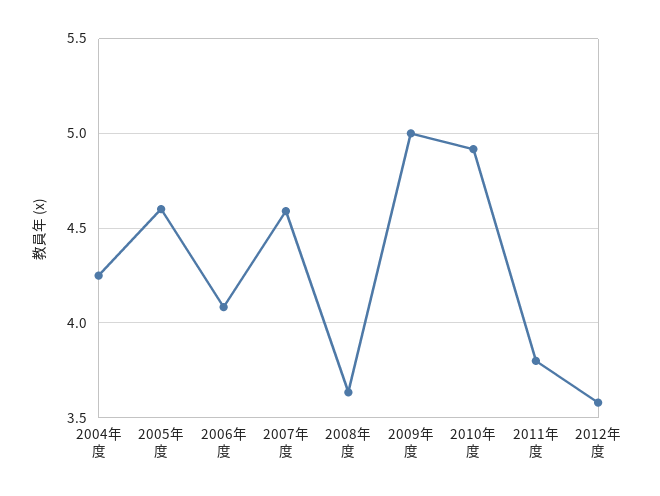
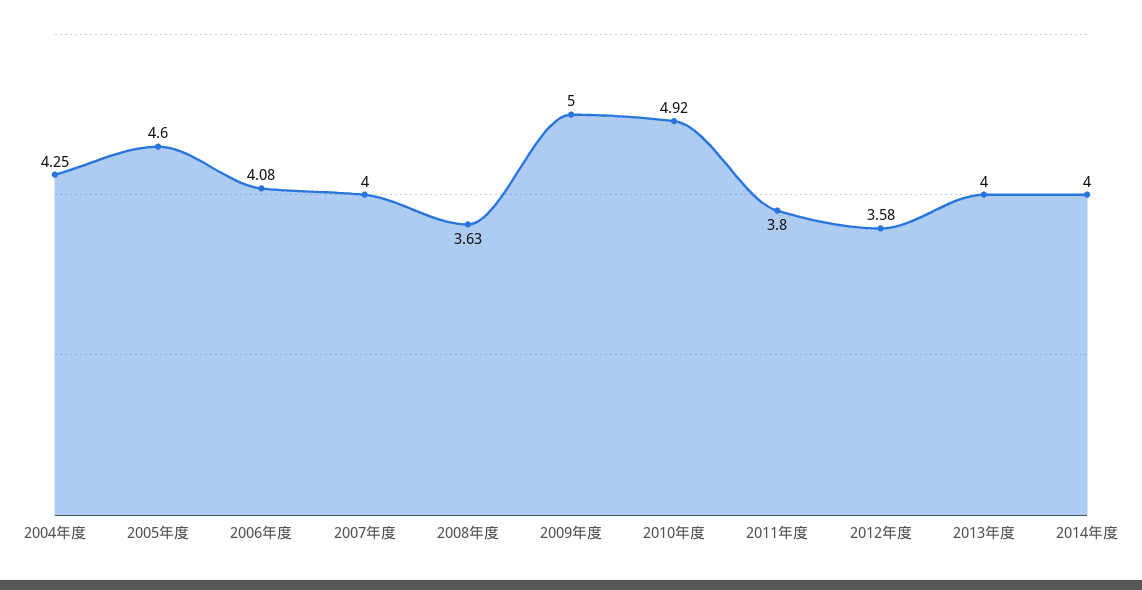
2007年度: 4.6 -> 4
2013年度: none -> 4
2014年度: none -> 4

